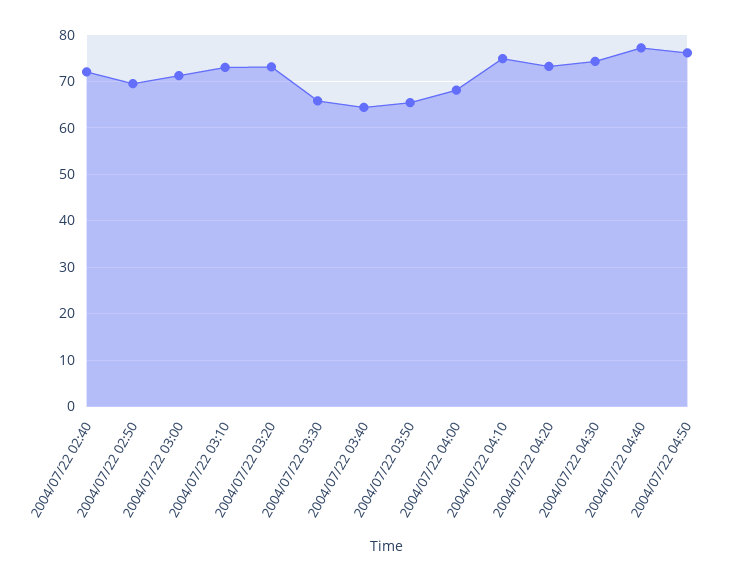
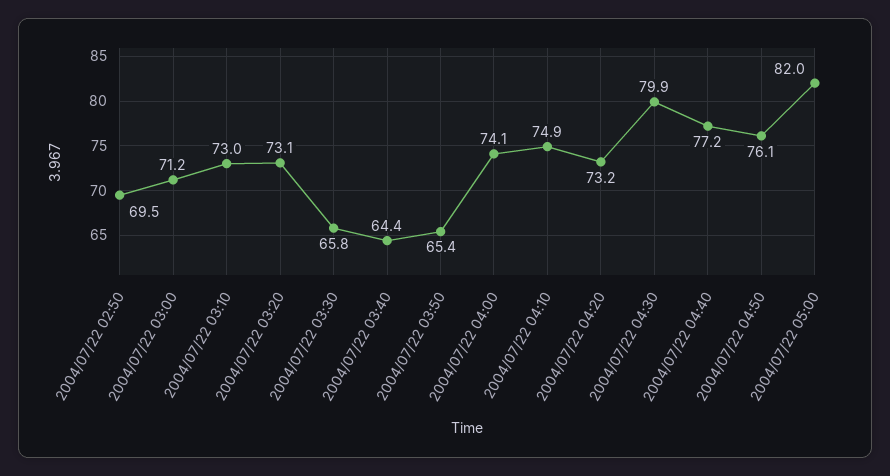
2004/07/22 02:40: 72 -> none
2004/07/22 04:00: 68 -> 74.1
2004/07/22 04:30: 74 -> 79.9
2004/07/22 05:00: none -> 82

